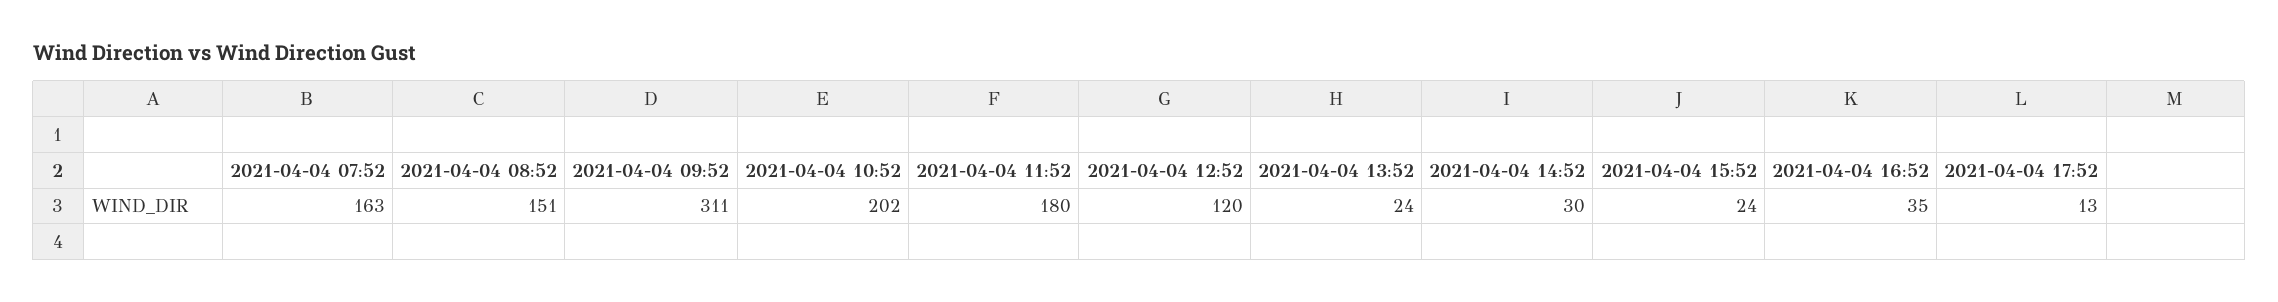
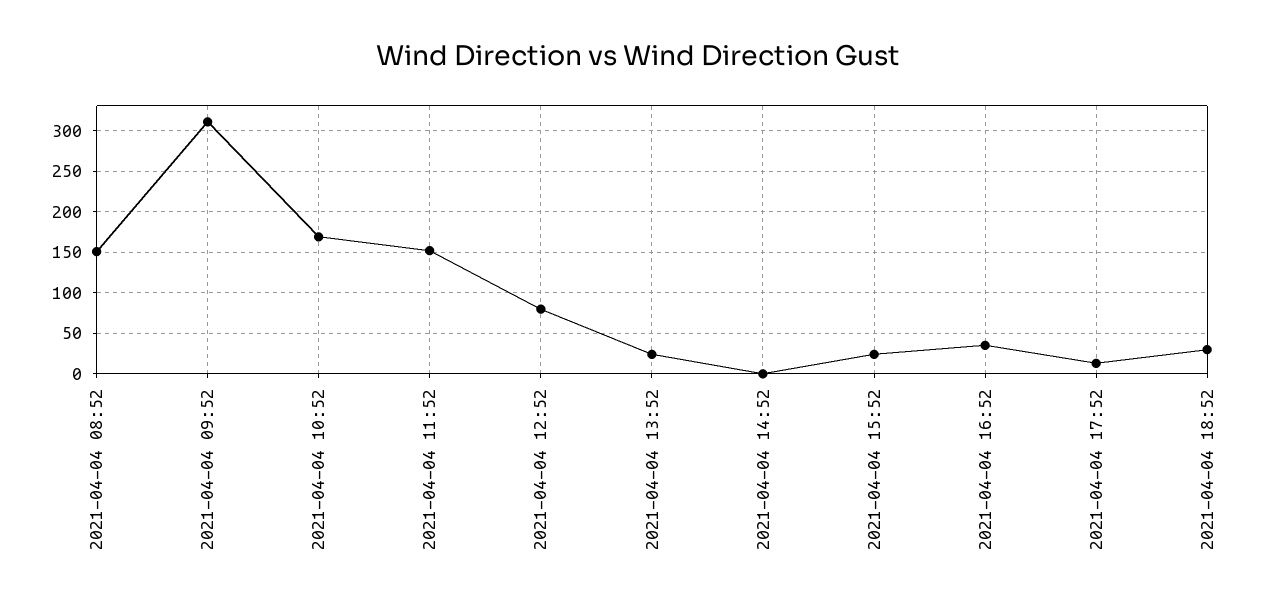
2021-04-04 07:52: 163 -> none
2021-04-04 10:52: 202 -> 170
2021-04-04 11:52: 180 -> 150
2021-04-04 12:52: 120 -> 80
2021-04-04 14:52: 30 -> 0
2021-04-04 18:52: none -> 30

